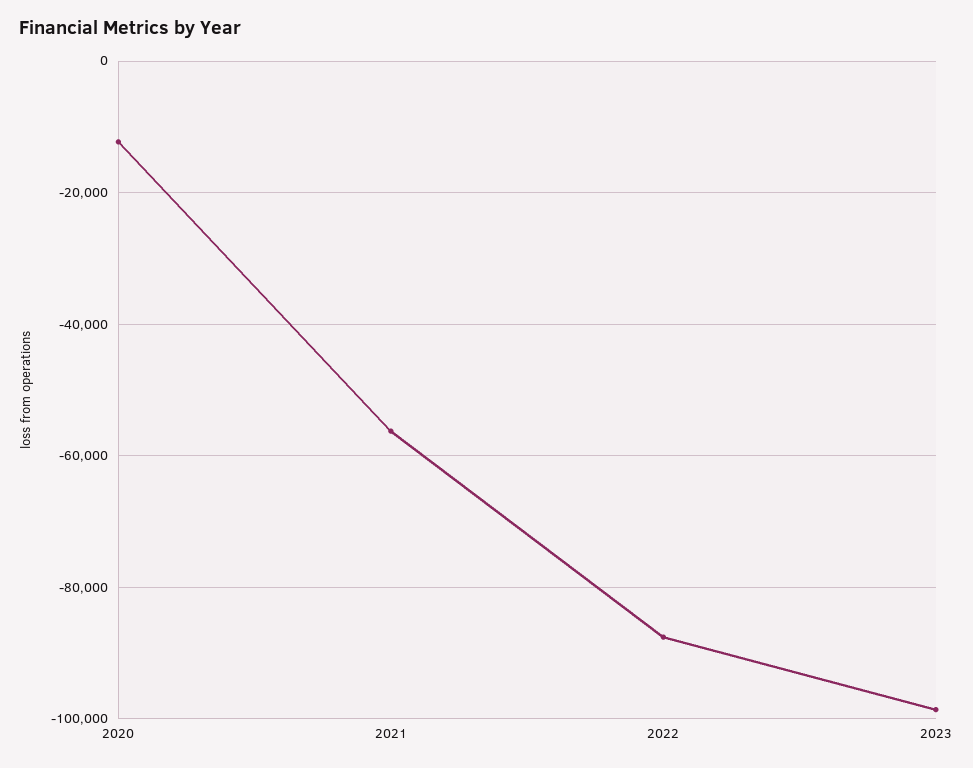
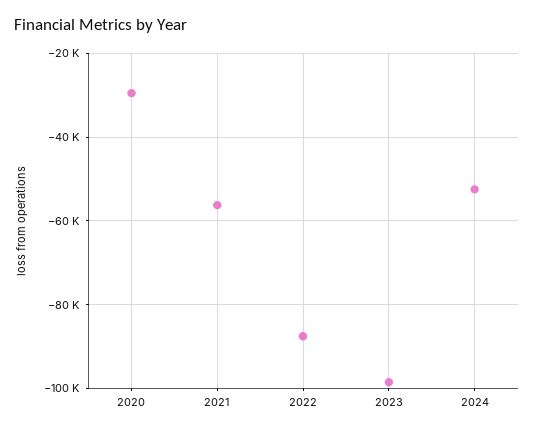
2020: -12000 -> -30000
2024: none -> -52000

